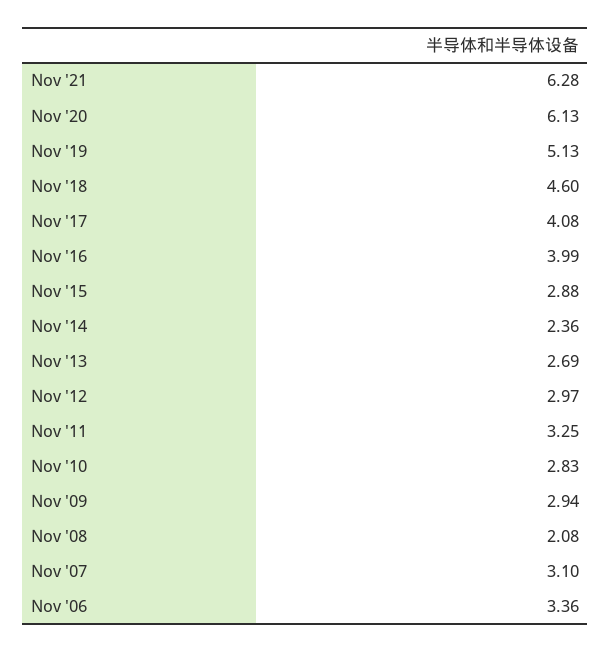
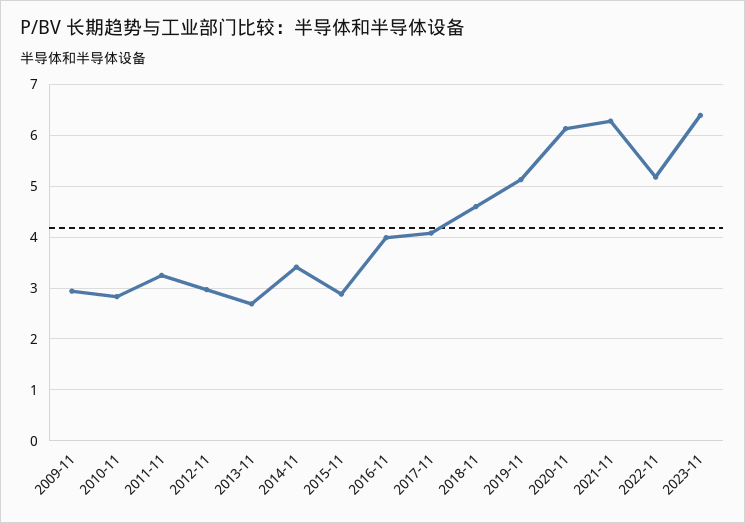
Nov '14: 2.36 -> 3.4
Nov '08: 2.08 -> none
Nov '07: 3.1 -> none
Nov '06: 3.36 -> none
2022-11: none -> 5.2
2023-11: none -> 6.4

